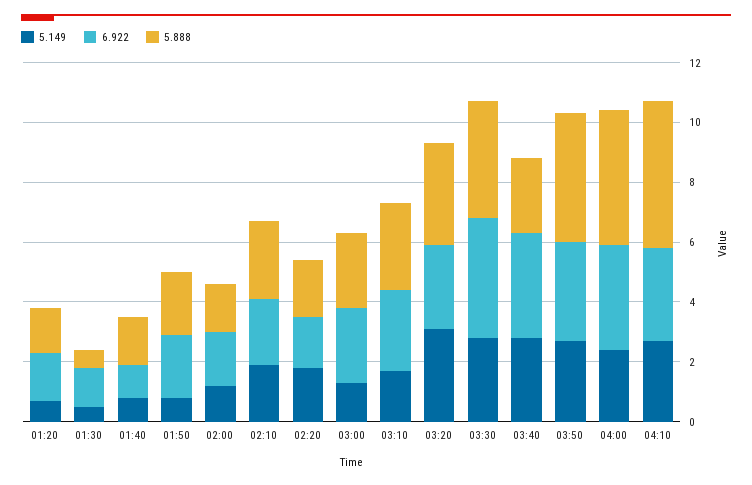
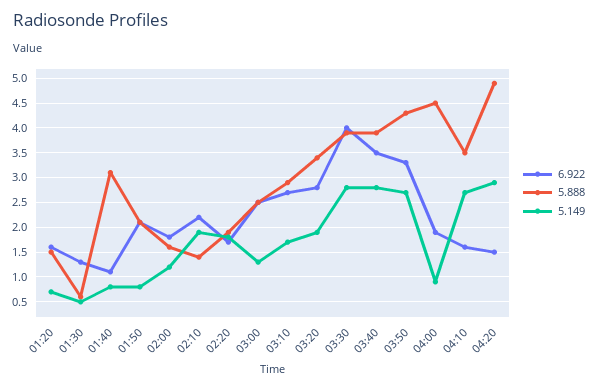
5.888, 01:40: 1.5 -> 3
5.888, 02:10: 2.5 -> 1.5
5.149, 03:20: 3 -> 2
5.888, 03:40: 2.5 -> 4
5.149, 04:00: 2.5 -> 1
6.922, 04:00: 3.5 -> 2
6.922, 04:10: 3 -> 1.5
5.888, 04:10: 5 -> 3.5
6.922, 04:20: none -> 1.5
5.888, 04:20: none -> 5
5.149, 04:20: none -> 3

